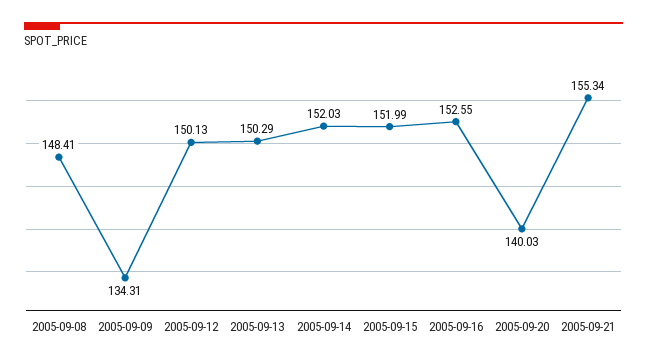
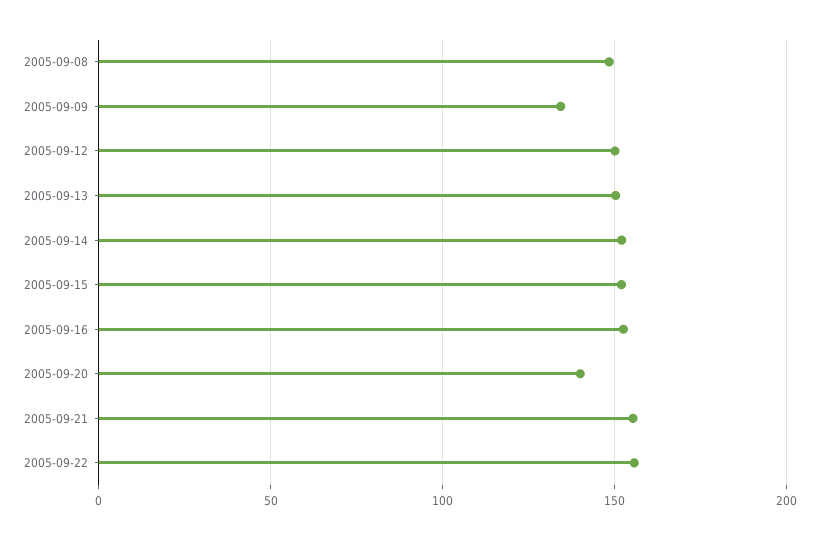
2005-09-22: none -> 155

